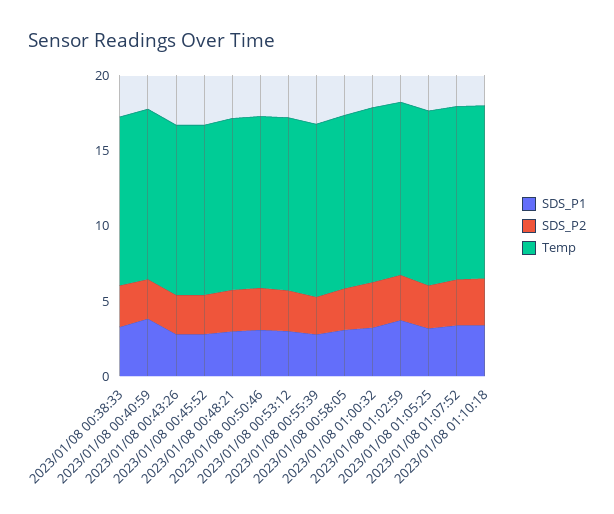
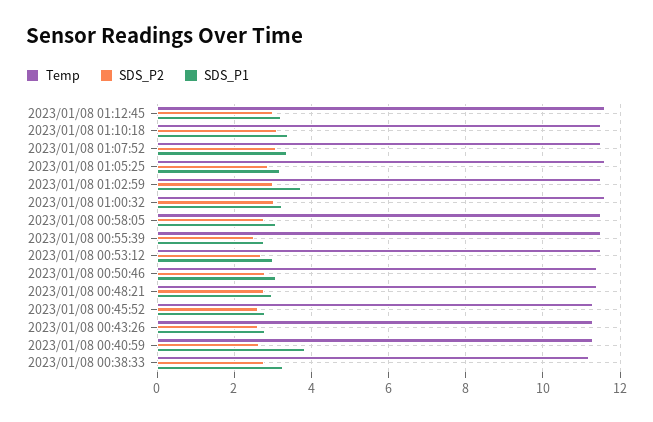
Temp, 2023/01/08 01:12:45: none -> 11.6
SDS_P2, 2023/01/08 01:12:45: none -> 3
SDS_P1, 2023/01/08 01:12:45: none -> 3.2

